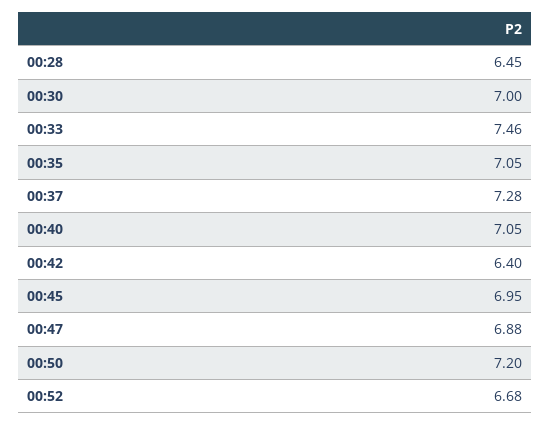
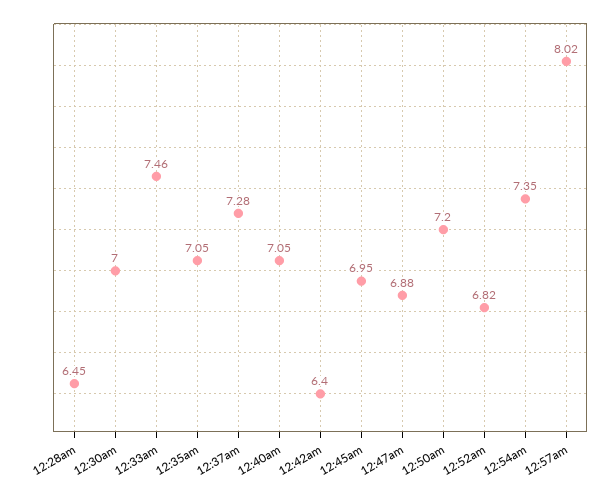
00:52: 6.68 -> 6.82
12:54am: none -> 7.35
12:57am: none -> 8.02

